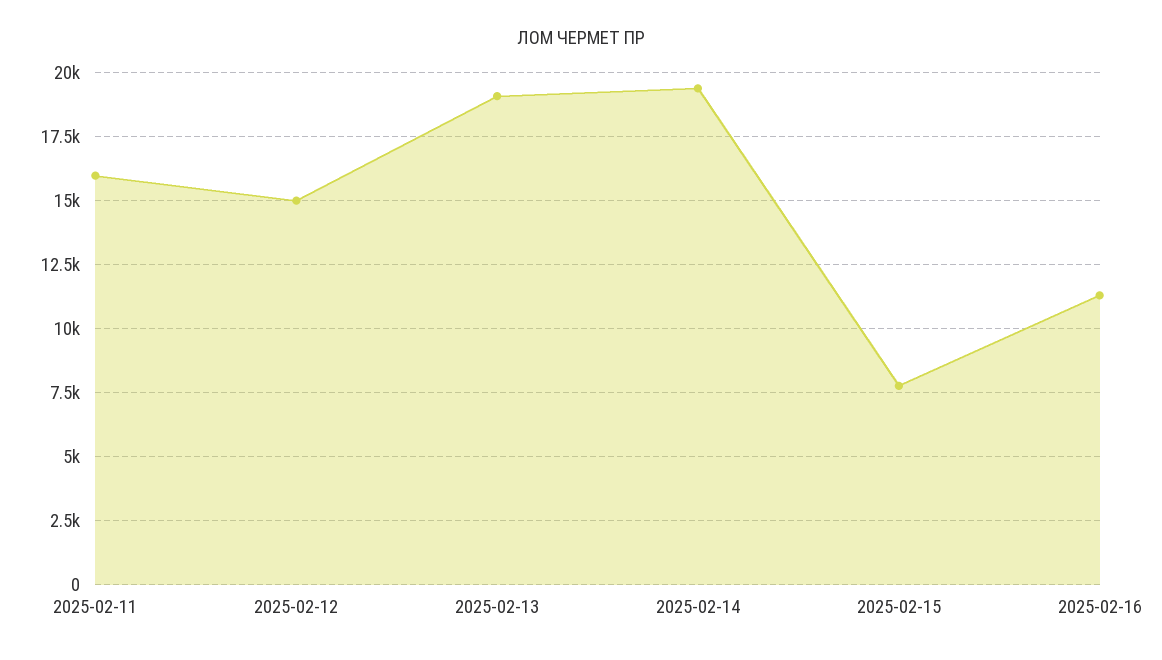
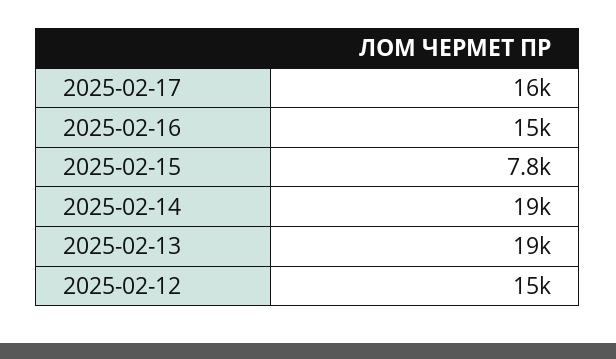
2025-02-11: 16000 -> none
2025-02-16: 11250 -> 15000
2025-02-17: none -> 16000

